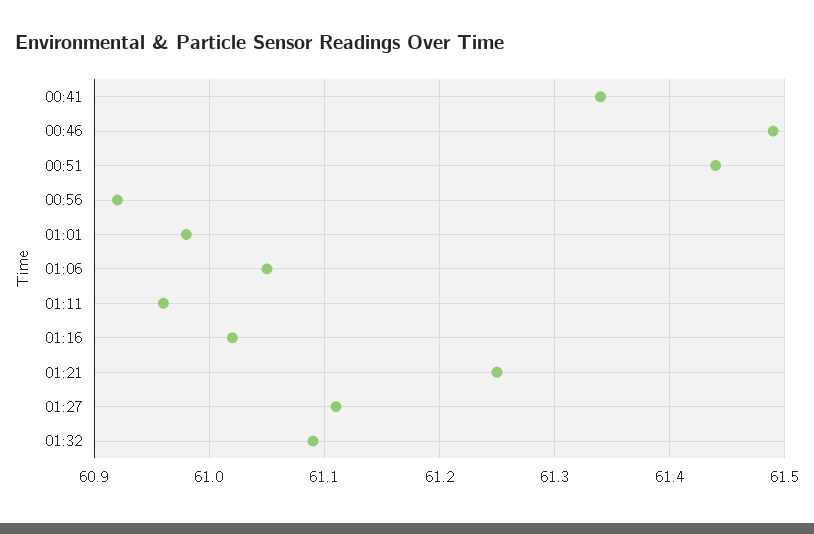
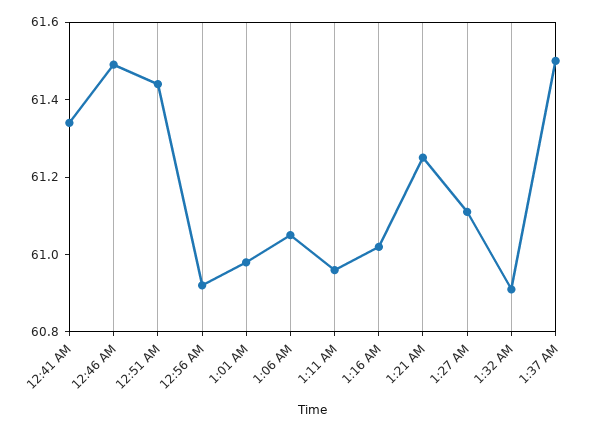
01:32: 61.09 -> 60.9
1:37 AM: none -> 61.5

